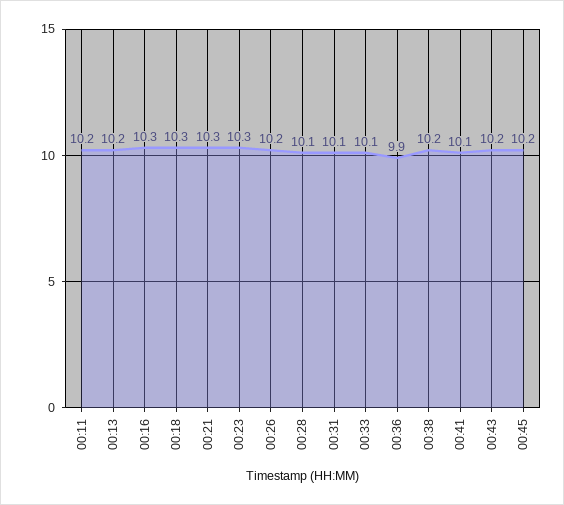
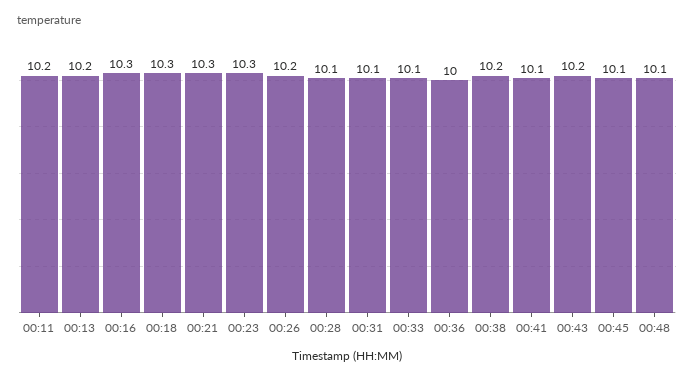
00:36: 9.9 -> 10
00:45: 10.2 -> 10.1
00:48: none -> 10.1

